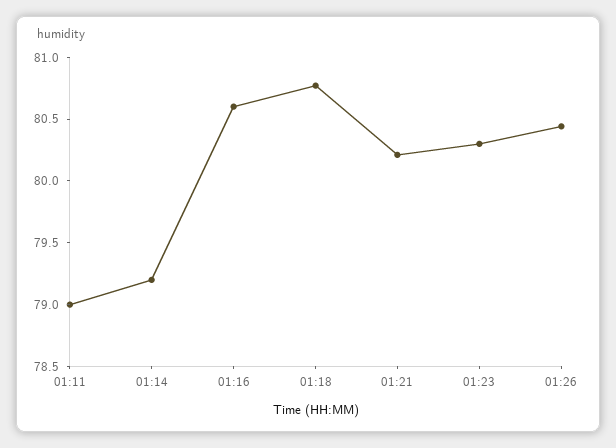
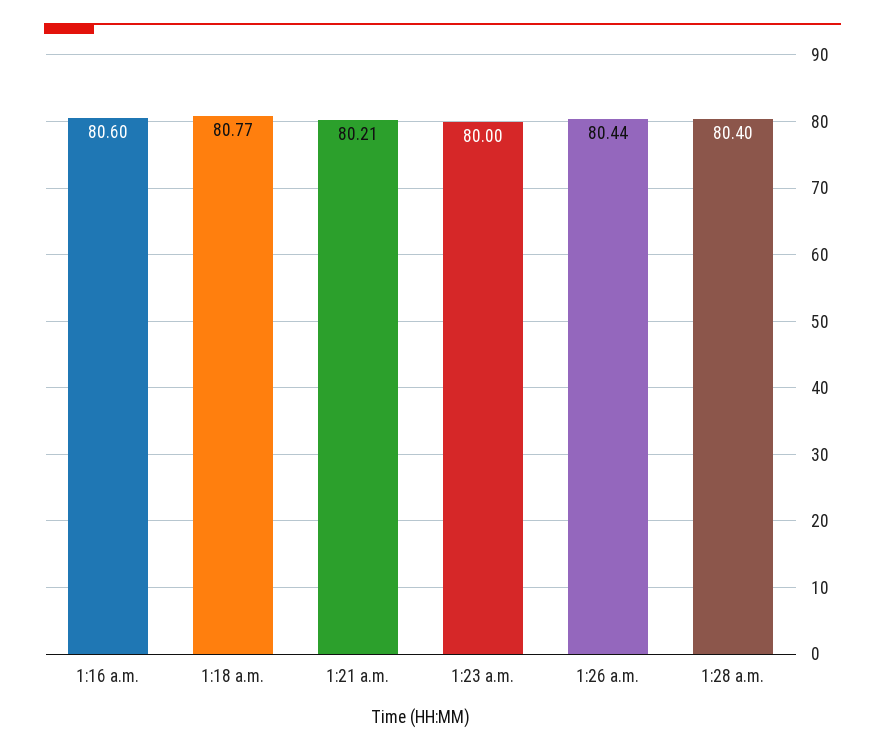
01:11: 79 -> none
01:14: 79.2 -> none
01:23: 80.3 -> 80
1:28 a.m.: none -> 80.4

